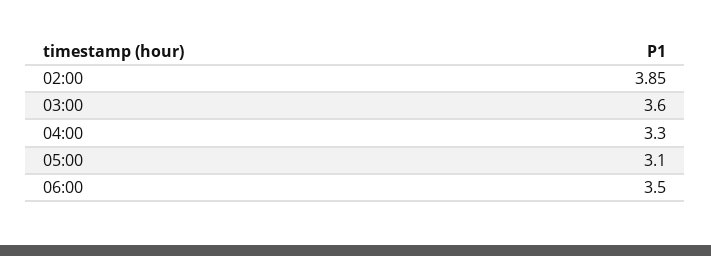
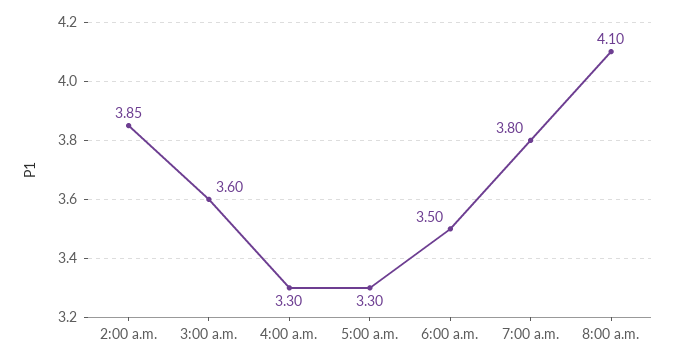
05:00: 3.1 -> 3.3
7:00 a.m.: none -> 3.8
8:00 a.m.: none -> 4.1

